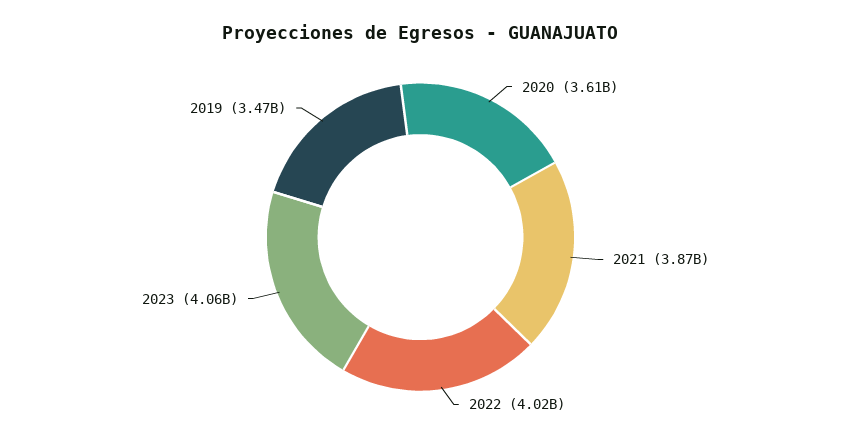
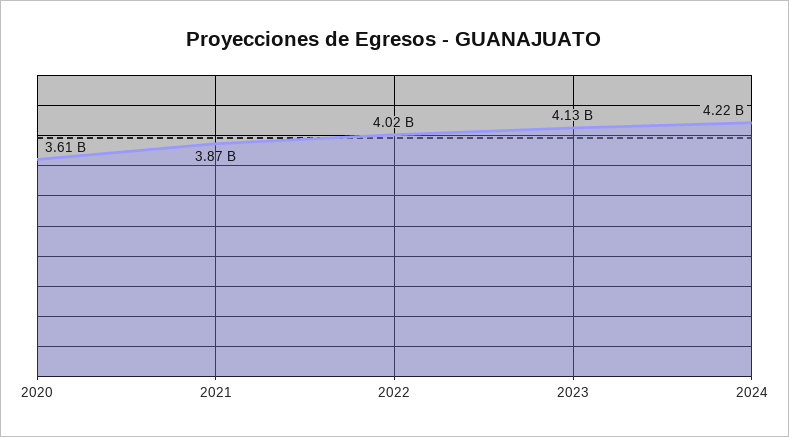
2023: 4060000000 -> 4130000000
2019: 3470000000 -> none
2024: none -> 4220000000

